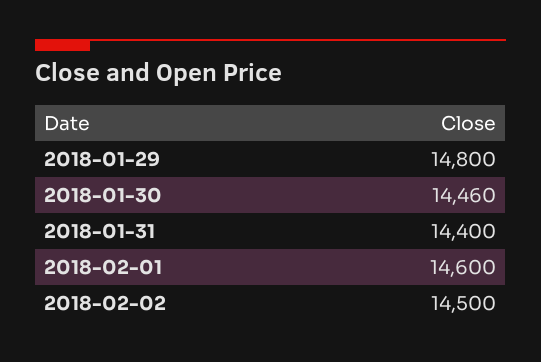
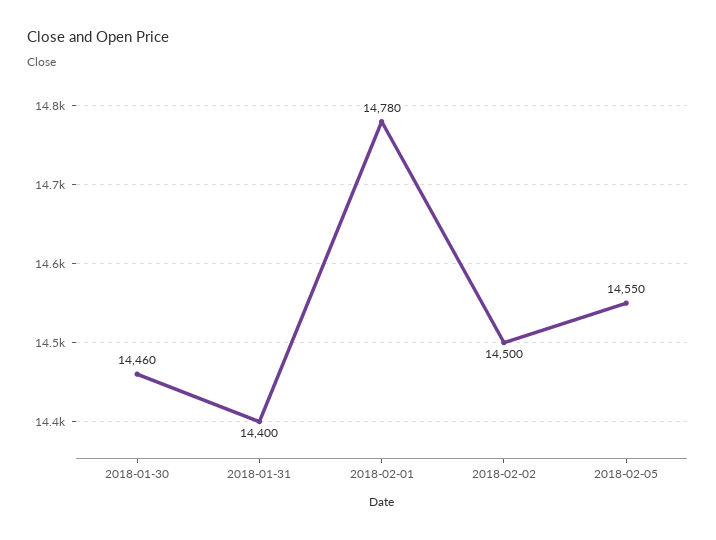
2018-01-29: 14800 -> none
2018-02-01: 14600 -> 14780
2018-02-05: none -> 14550

